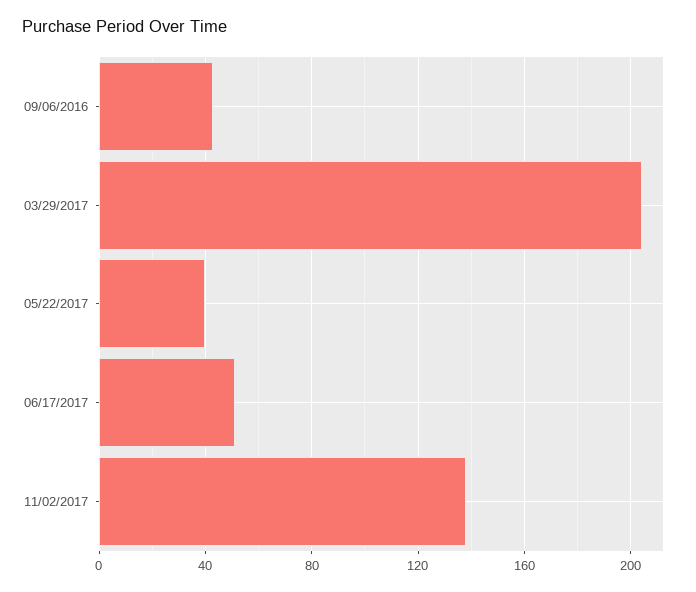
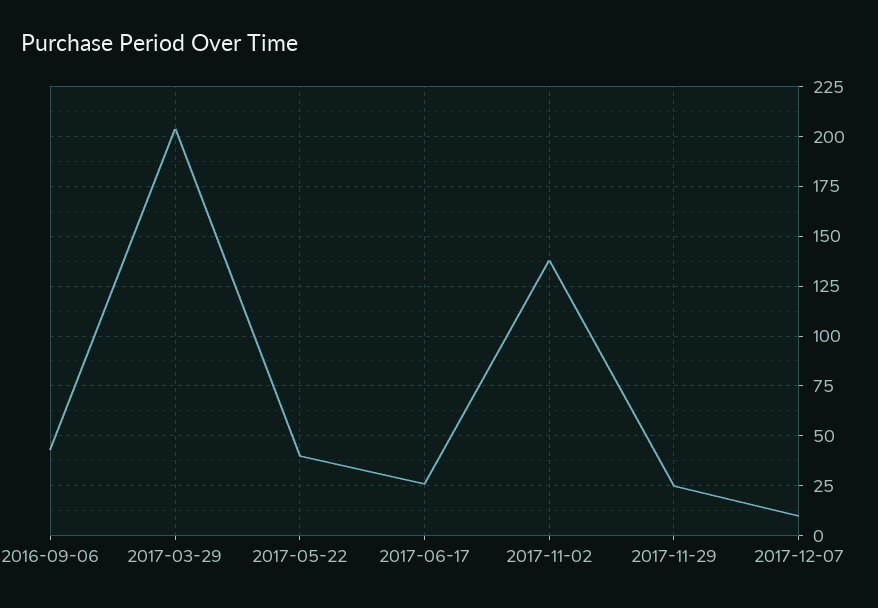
06/17/2017: 50 -> 25
2017-11-29: none -> 25
2017-12-07: none -> 10

